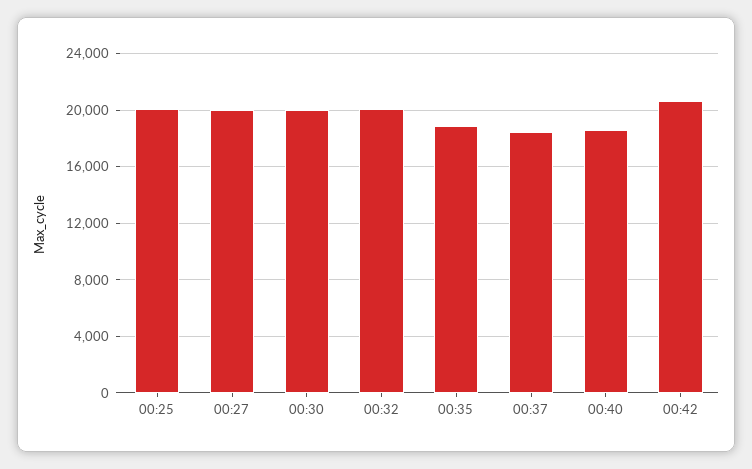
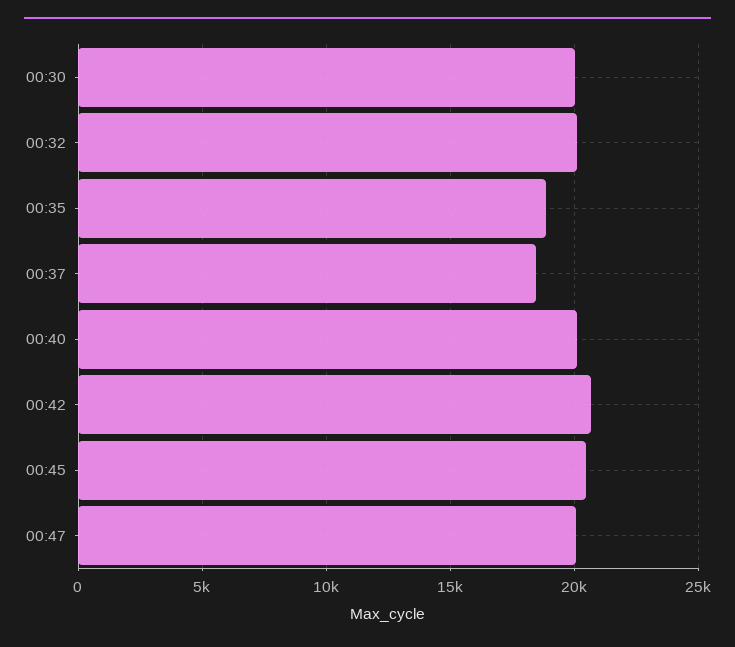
00:25: 20000 -> none
00:27: 20000 -> none
00:40: 18500 -> 20000
00:45: none -> 20500
00:47: none -> 20000

